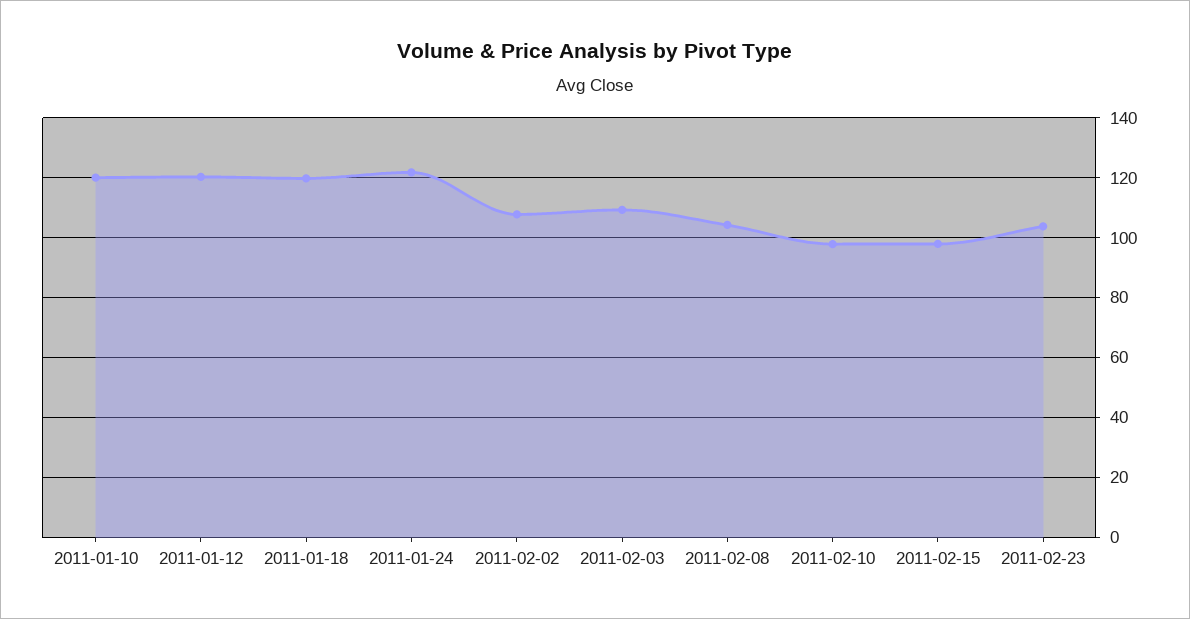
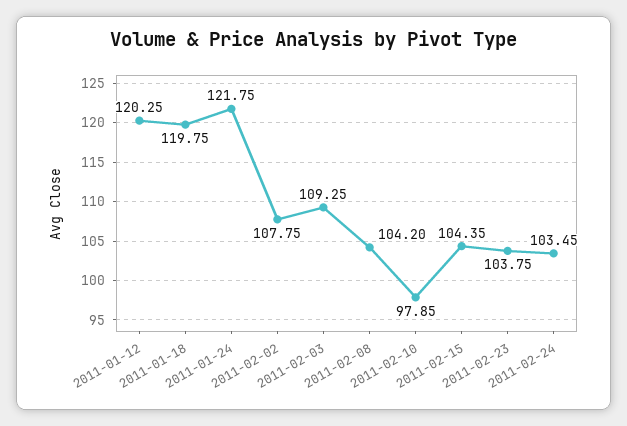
2011-01-10: 120 -> none
2011-02-15: 97.5 -> 104.35
2011-02-24: none -> 103.45

